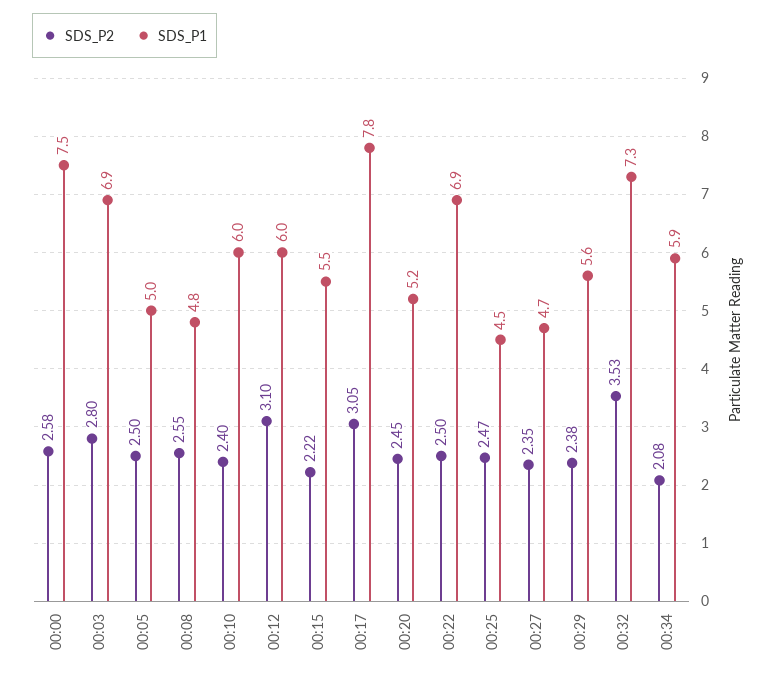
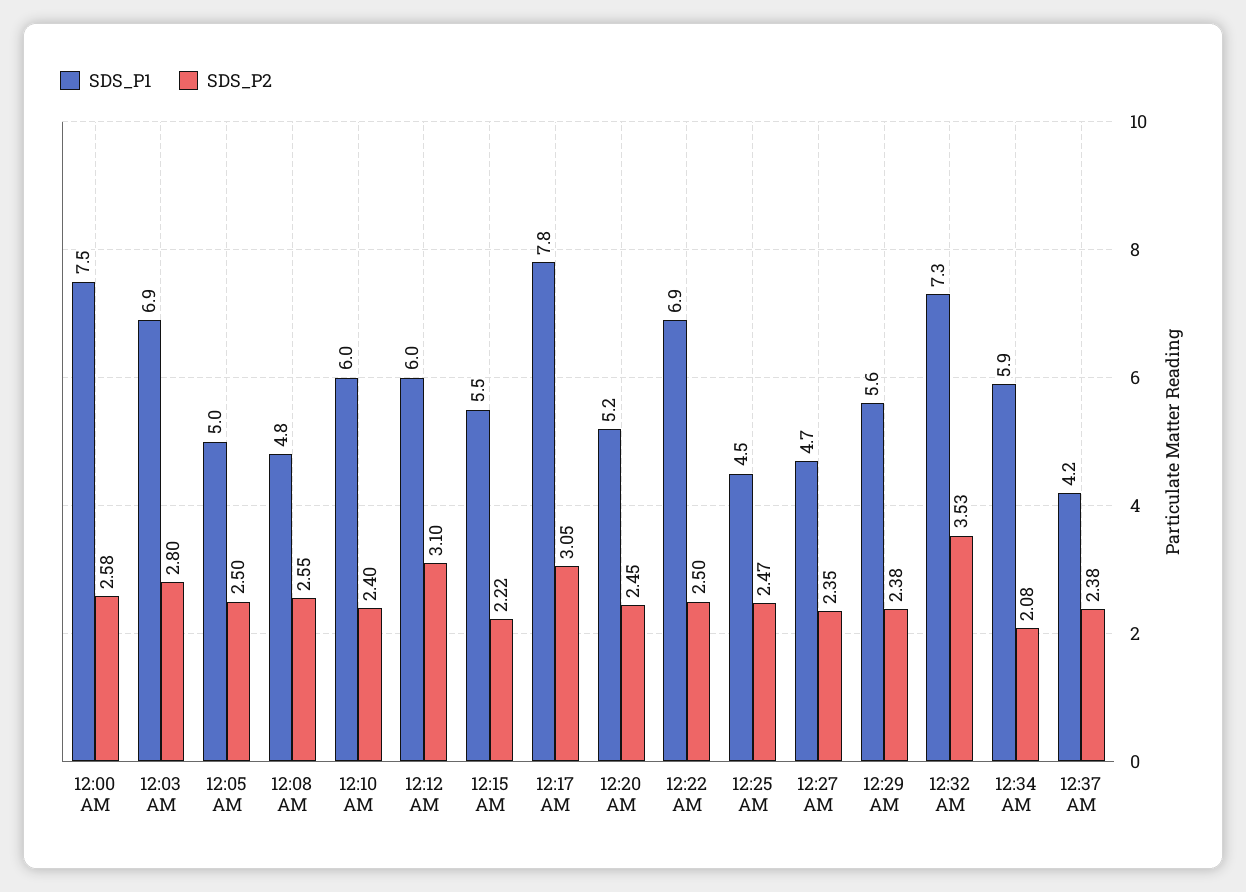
SDS_P1, 12:37 AM: none -> 4.2
SDS_P2, 12:37 AM: none -> 2.38

